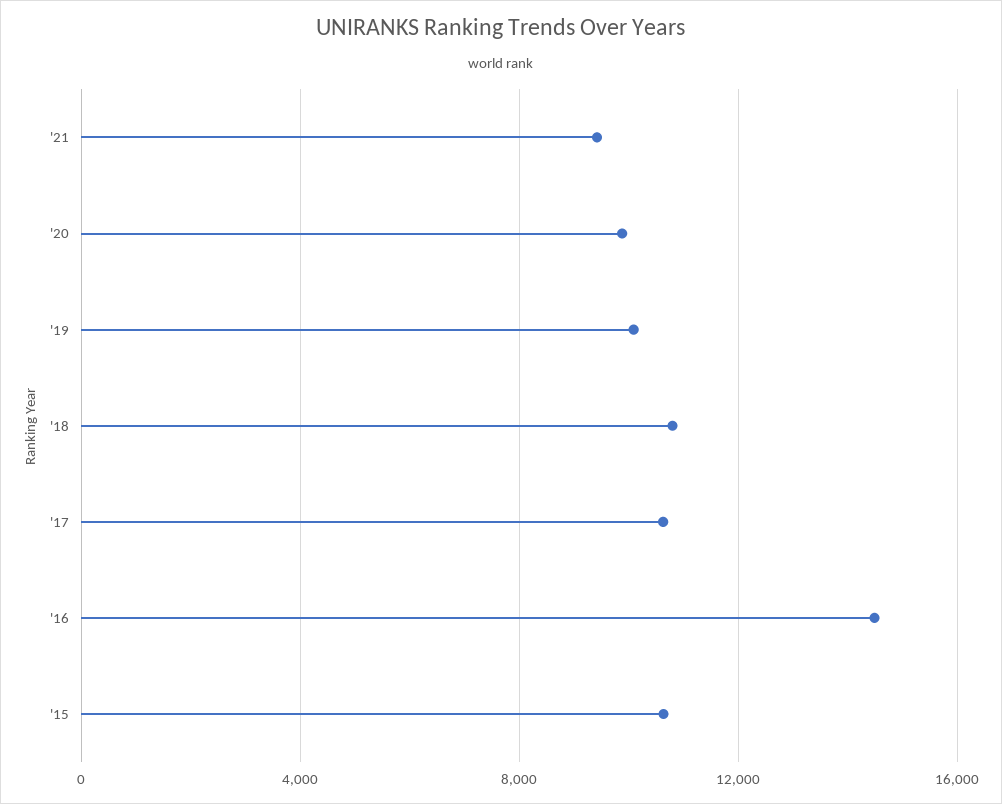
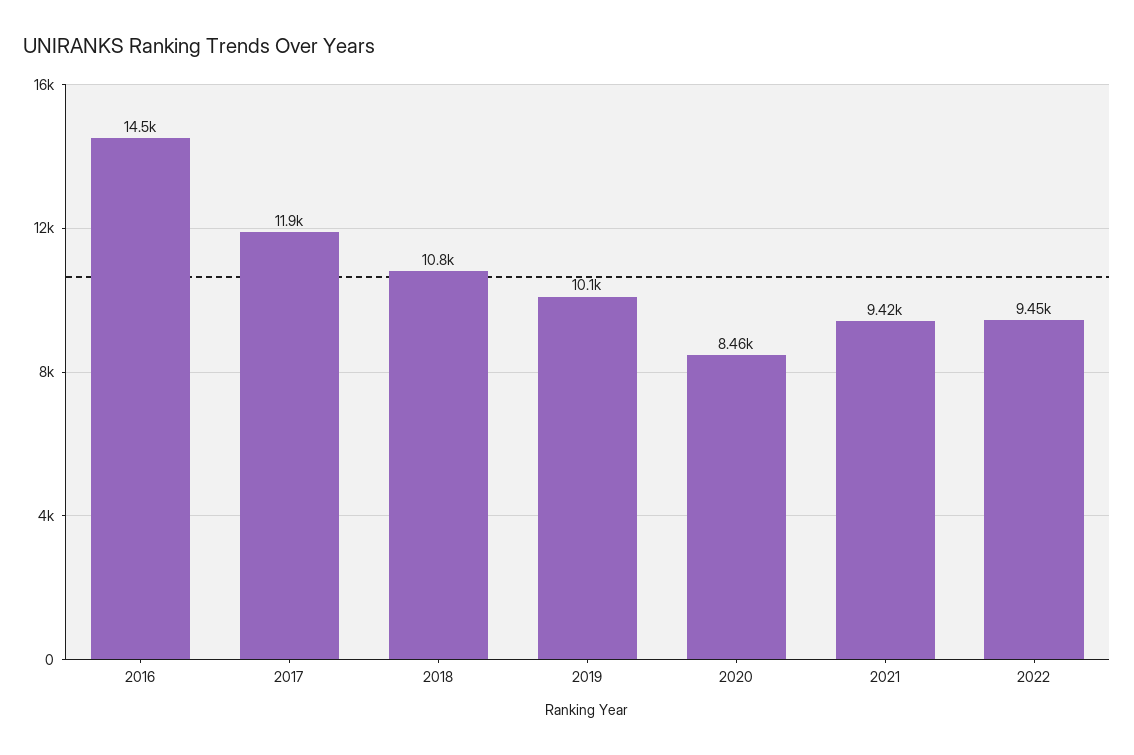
'20: 10000 -> 8460
'17: 10500 -> 11900
'15: 10500 -> none
2022: none -> 9450

